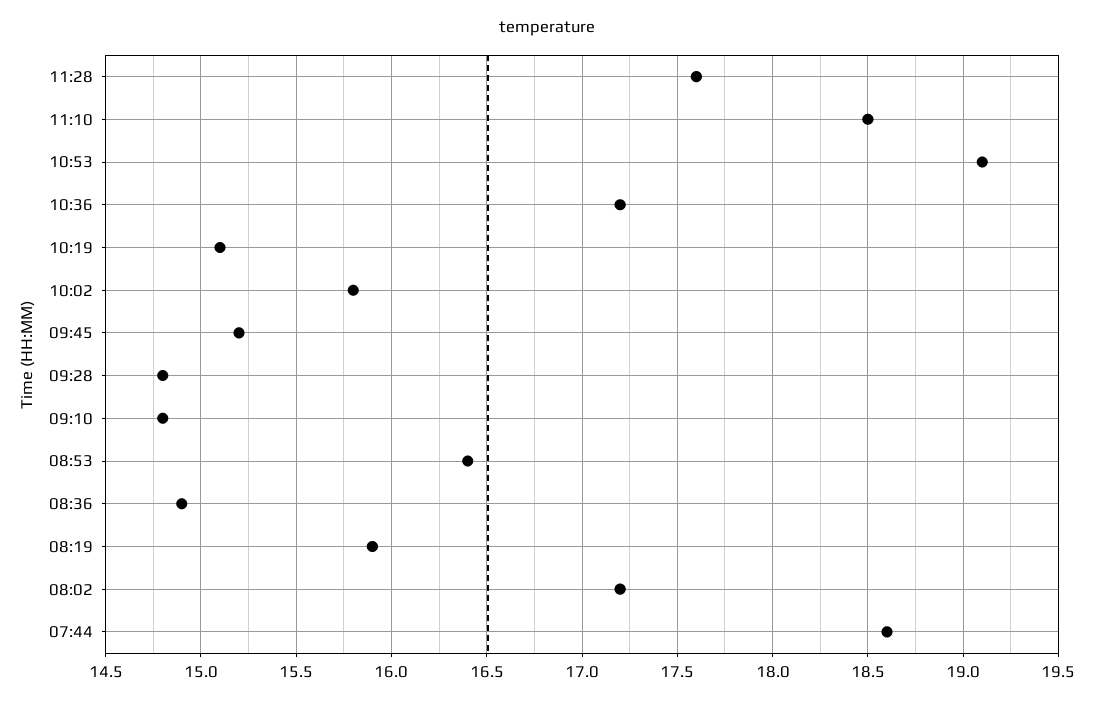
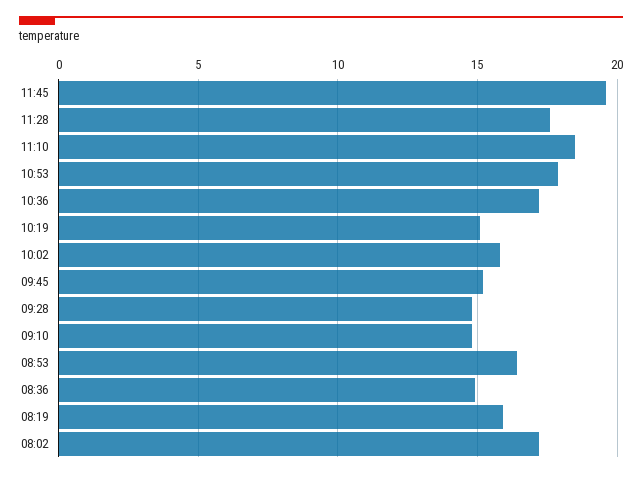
10:53: 19.1 -> 18
07:44: 18.6 -> none
11:45: none -> 19.5

